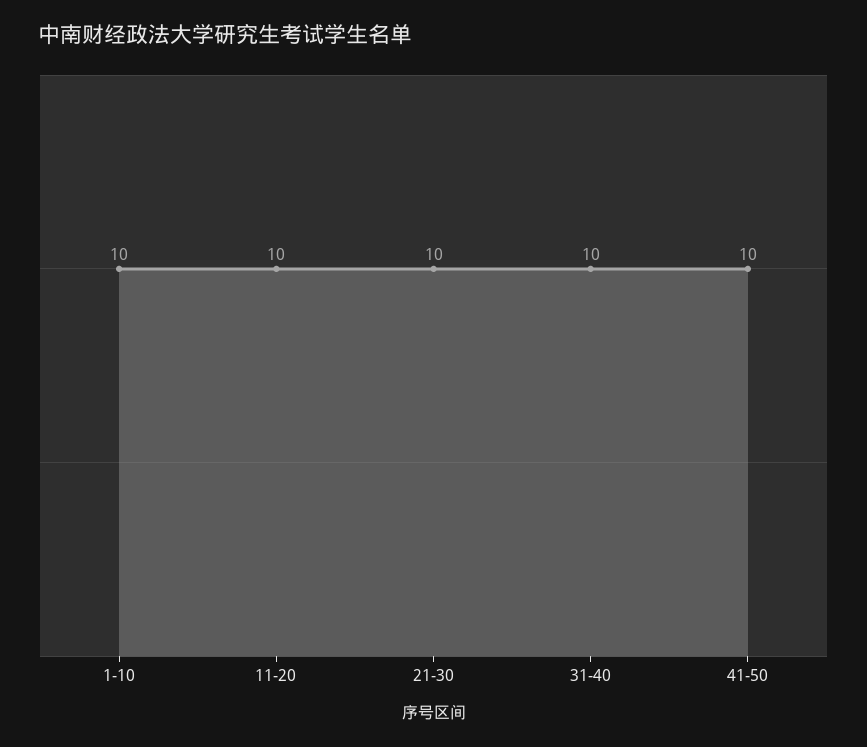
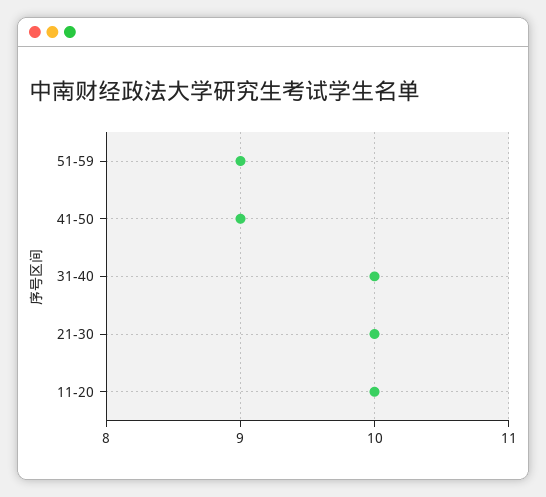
1-10: 10 -> none
41-50: 10 -> 9
51-59: none -> 9

